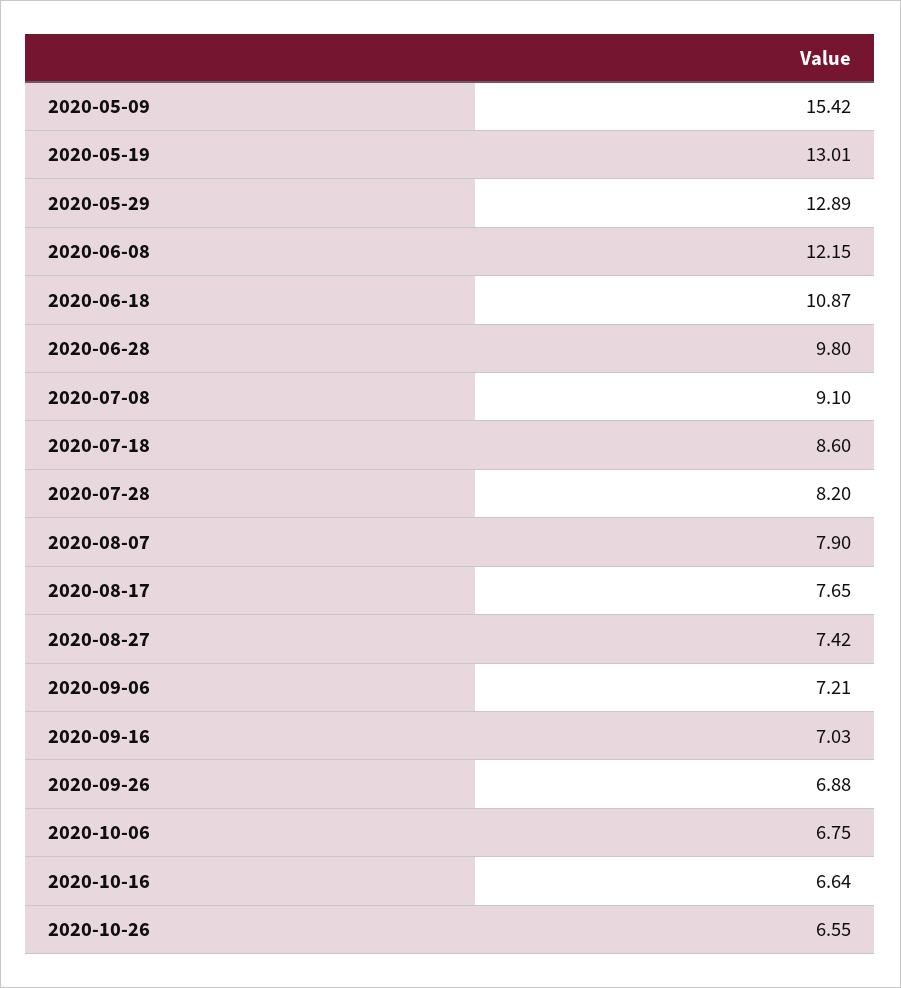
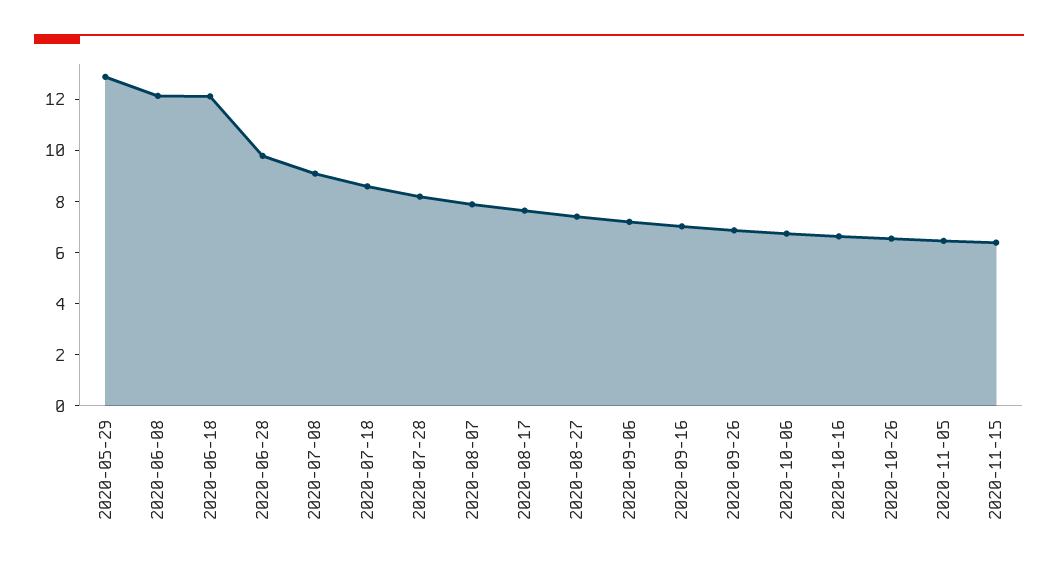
2020-05-09: 15.42 -> none
2020-05-19: 13.01 -> none
2020-06-18: 10.87 -> 12
2020-11-05: none -> 6.5
2020-11-15: none -> 6.5

